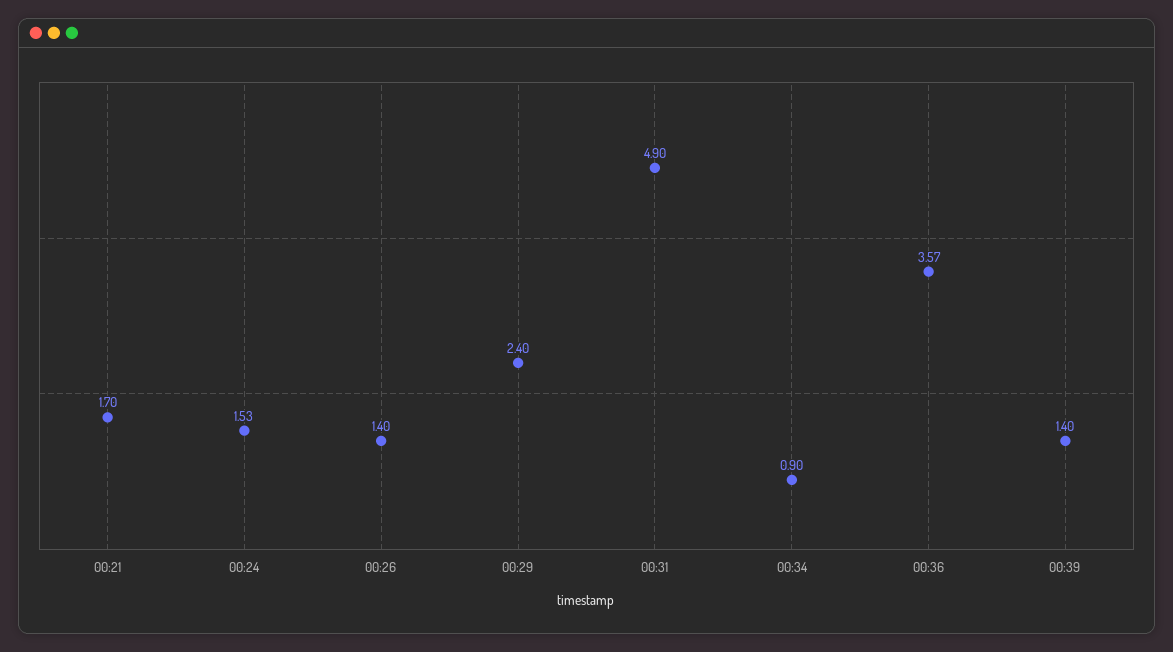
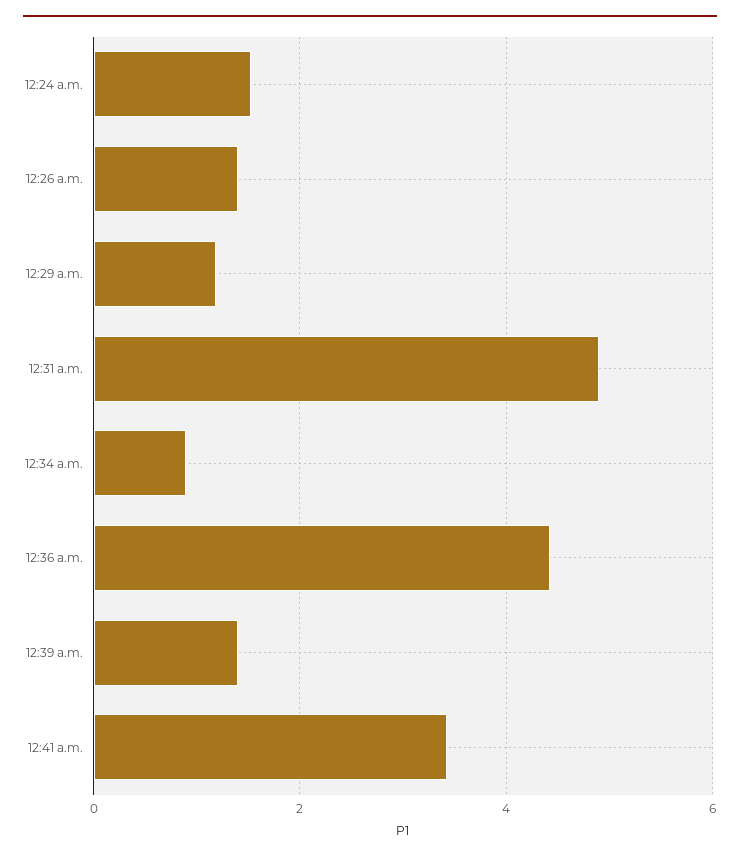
00:21: 1.7 -> none
00:29: 2.4 -> 1.2
00:36: 3.57 -> 4.4
12:41 a.m.: none -> 3.4

